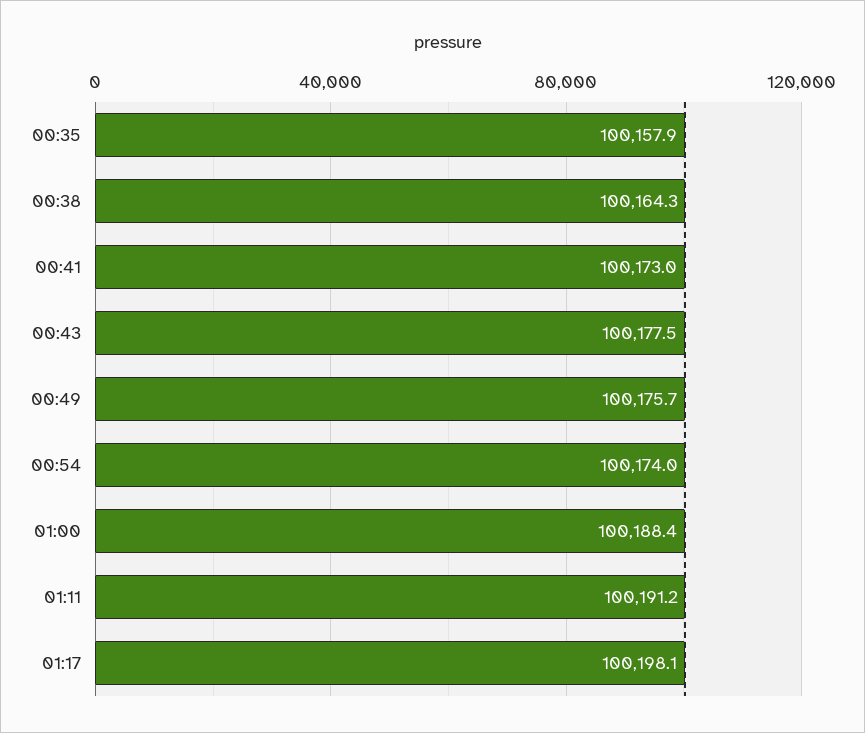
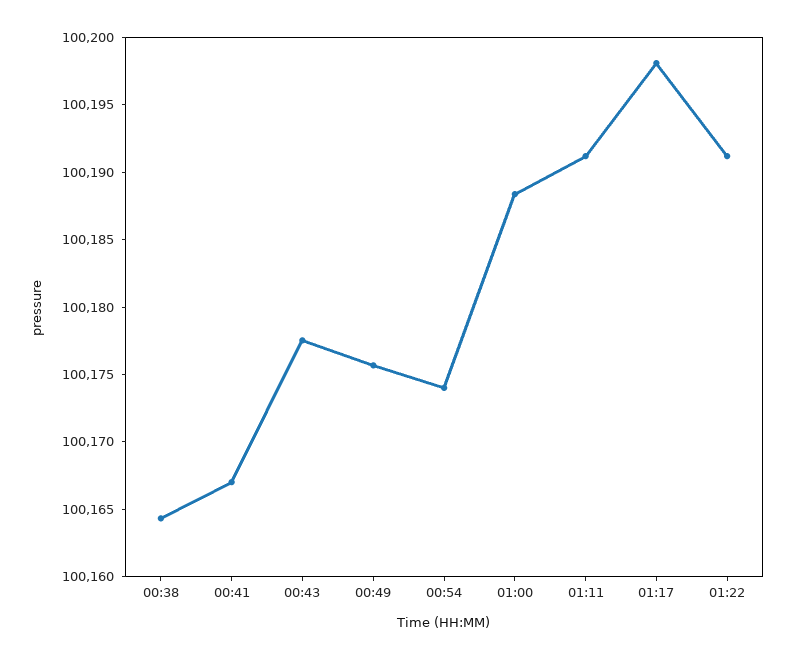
00:35: 100157.9 -> none
00:41: 100173 -> 100167
01:22: none -> 100191

